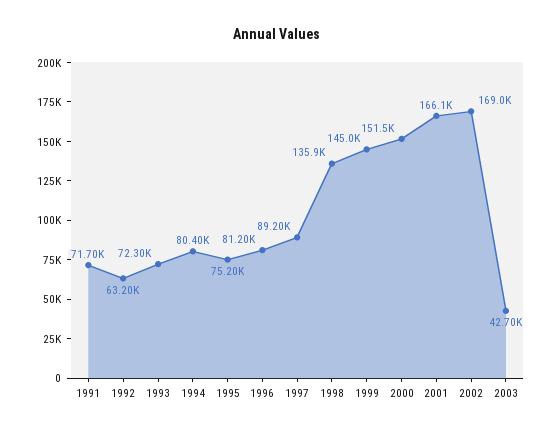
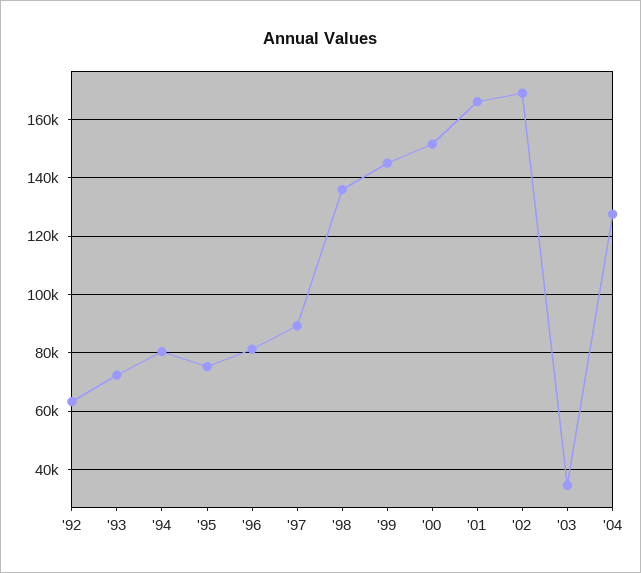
1991: 71700 -> none
2003: 42700 -> 35000
'04: none -> 127500

